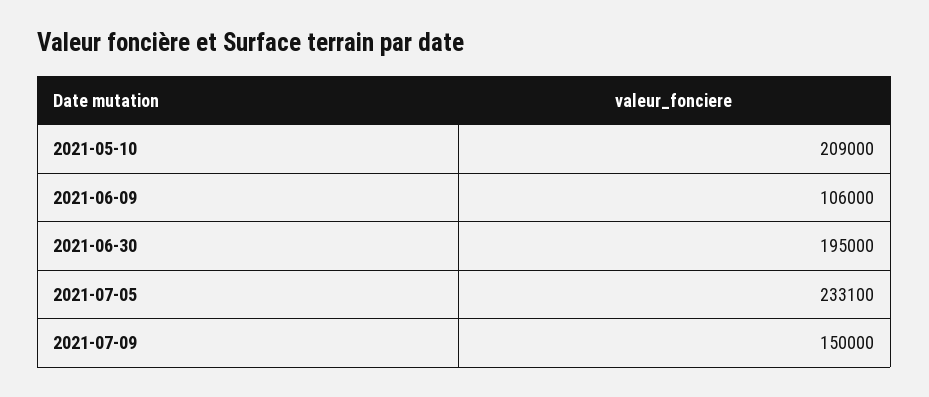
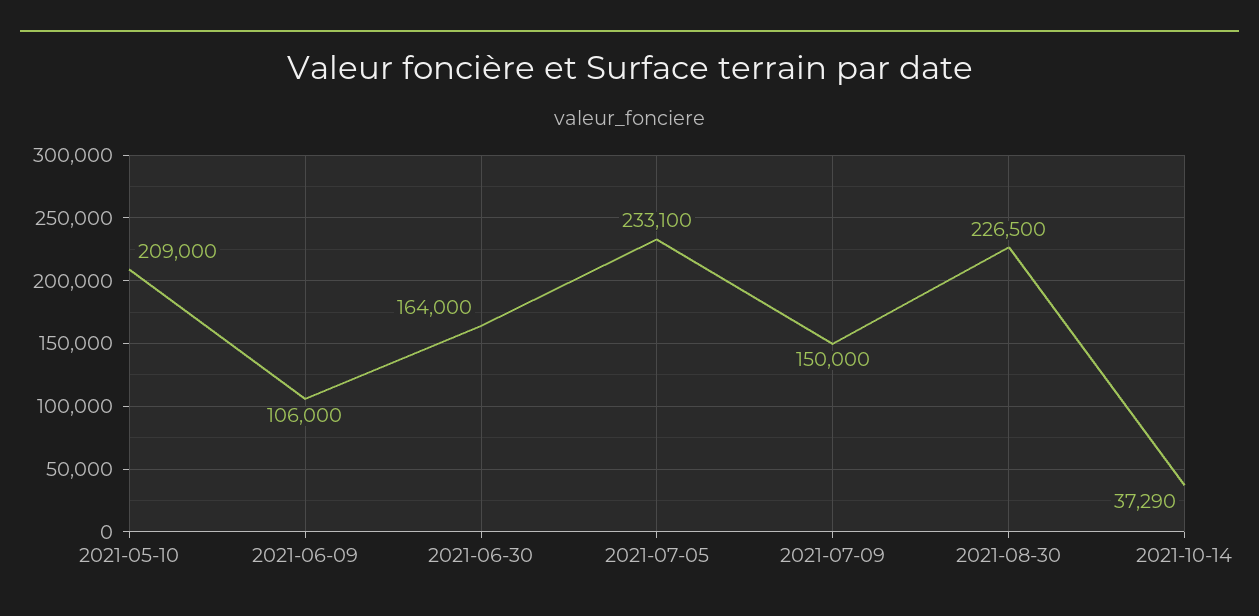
2021-06-30: 195000 -> 164000
2021-08-30: none -> 226500
2021-10-14: none -> 37290

